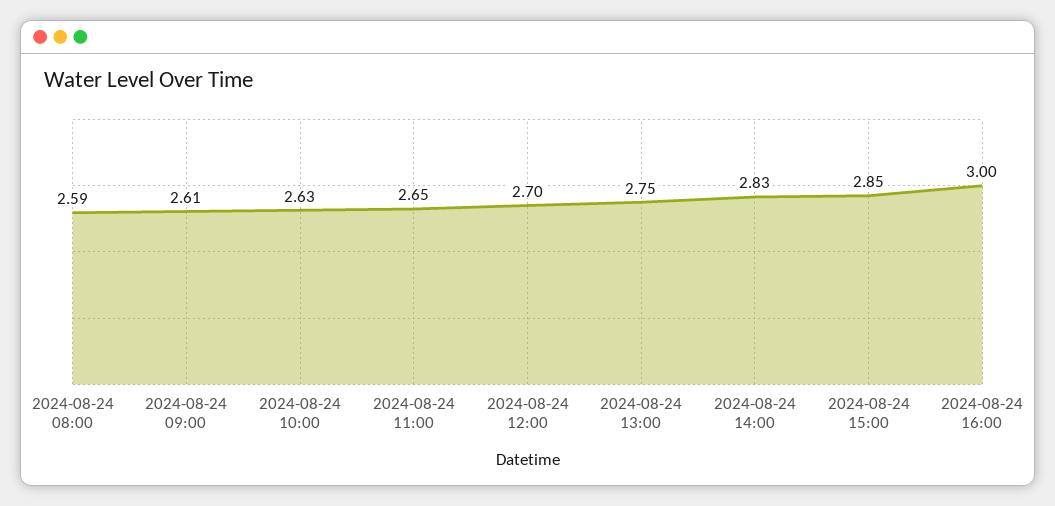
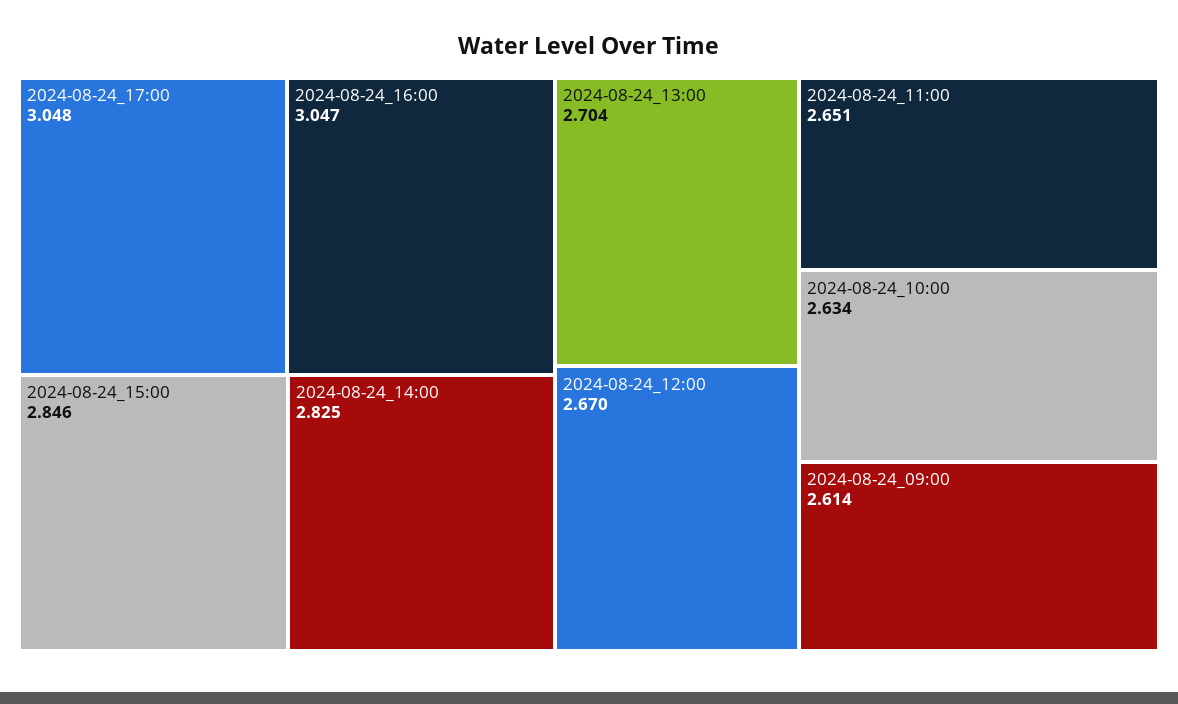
2024-08-24 08:00: 2.59 -> none
2024-08-24 12:00: 2.7 -> 2.67
2024-08-24 13:00: 2.75 -> 2.704
2024-08-24 16:00: 3 -> 3.047
2024-08-24_17:00: none -> 3.048

